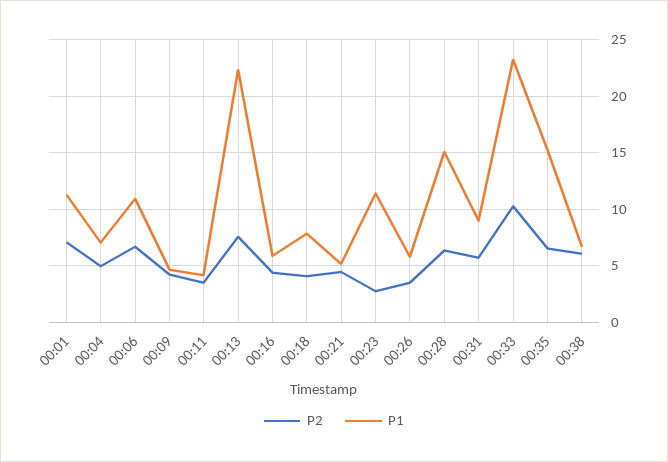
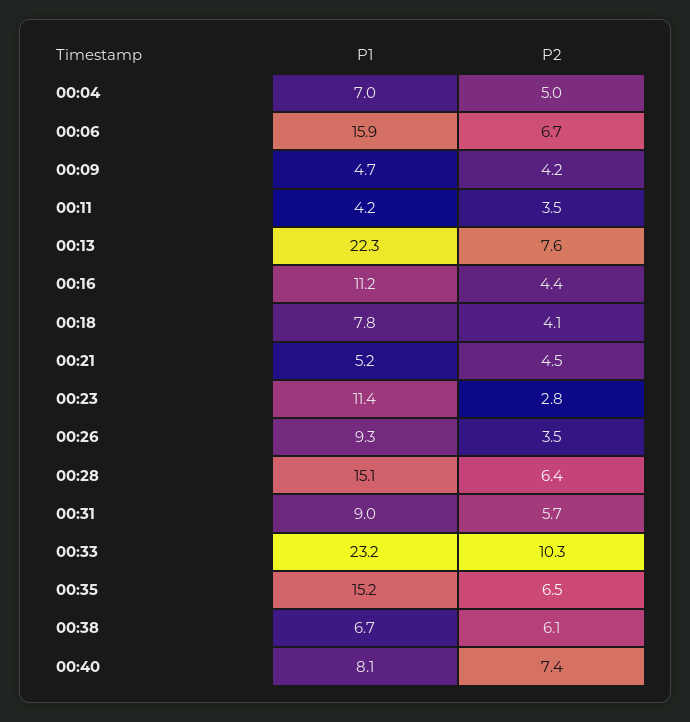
P2, 00:01: 7 -> none
P1, 00:01: 11 -> none
P1, 00:06: 11 -> 15.9
P1, 00:16: 6 -> 11.2
P1, 00:26: 6 -> 9.3
P1, 00:40: none -> 8.1
P2, 00:40: none -> 7.4

